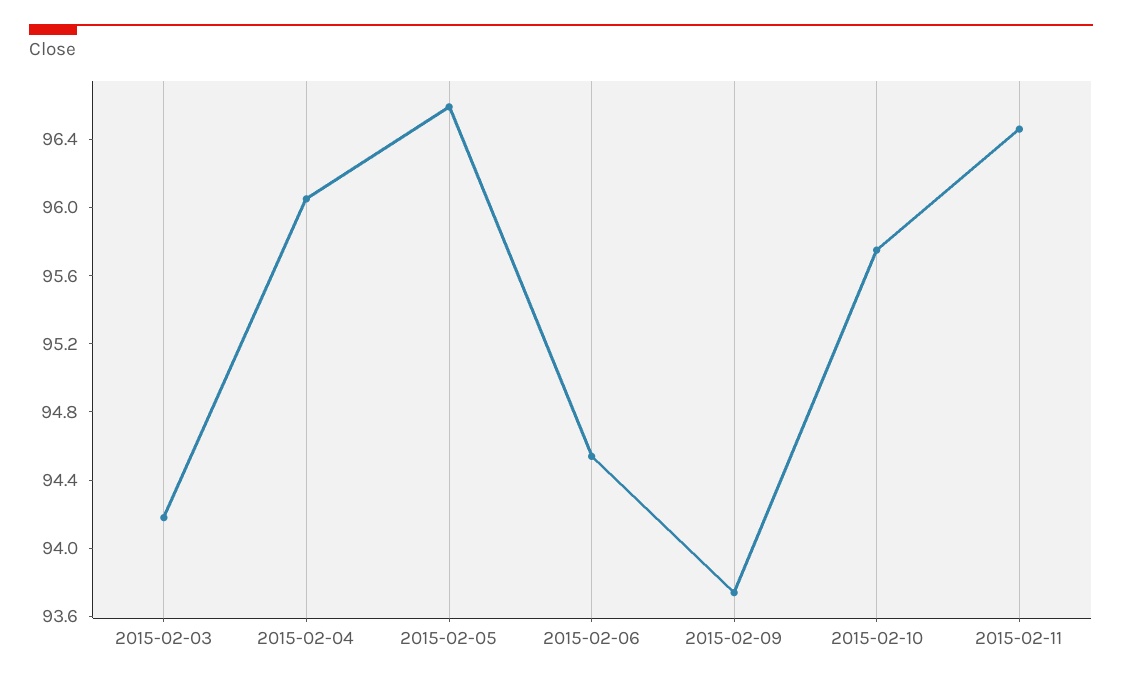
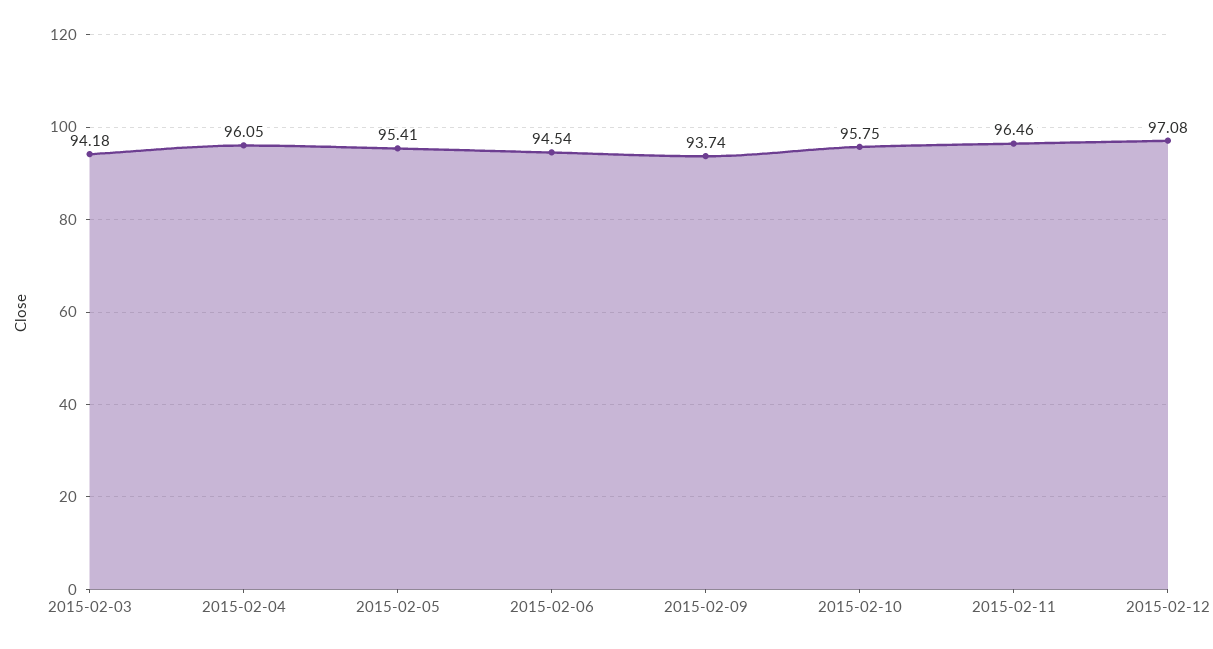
2015-02-05: 96.6 -> 95.41
2015-02-12: none -> 97.08

